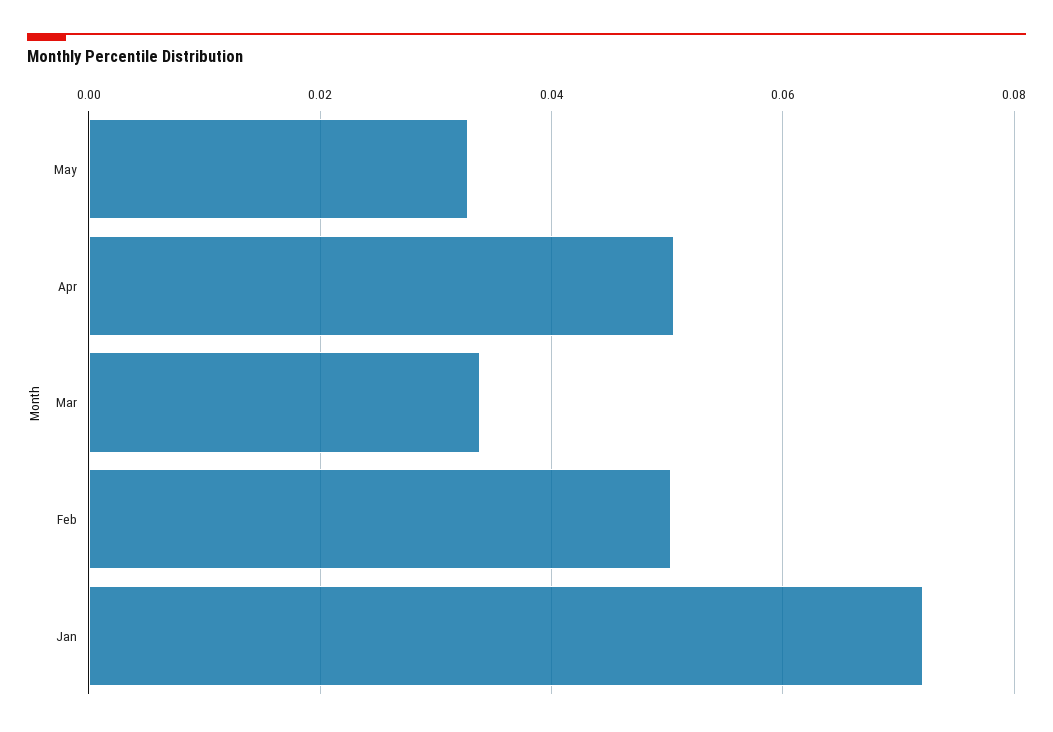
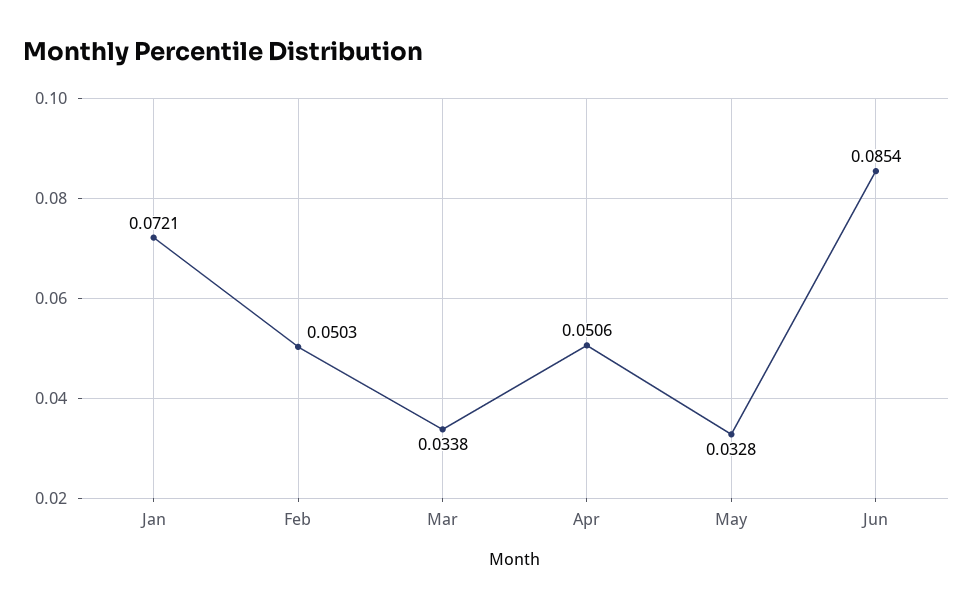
Jun: none -> 0.0854

